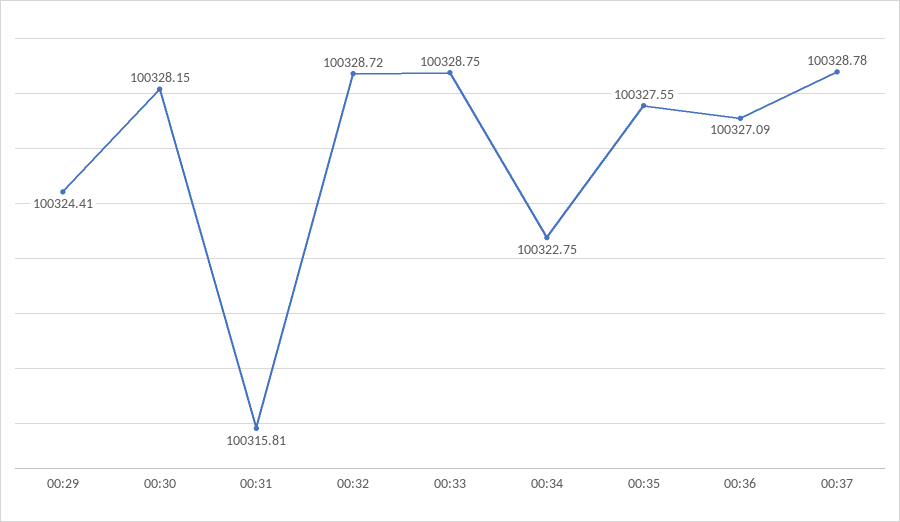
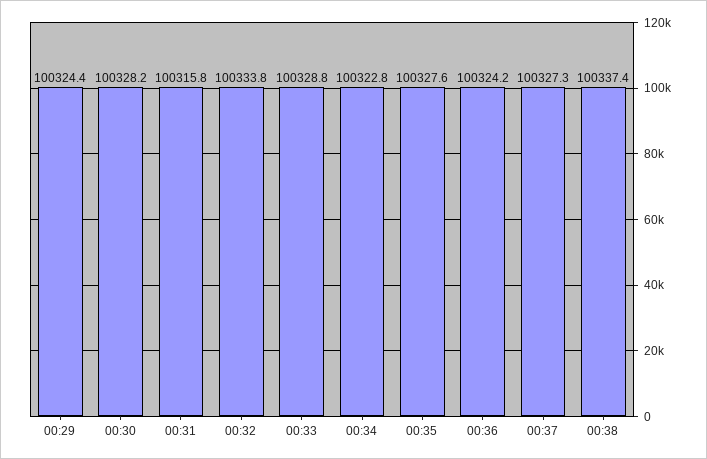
00:32: 100328.72 -> 100333.8
00:36: 100327.09 -> 100324.2
00:37: 100328.78 -> 100327.3
00:38: none -> 100337.4

